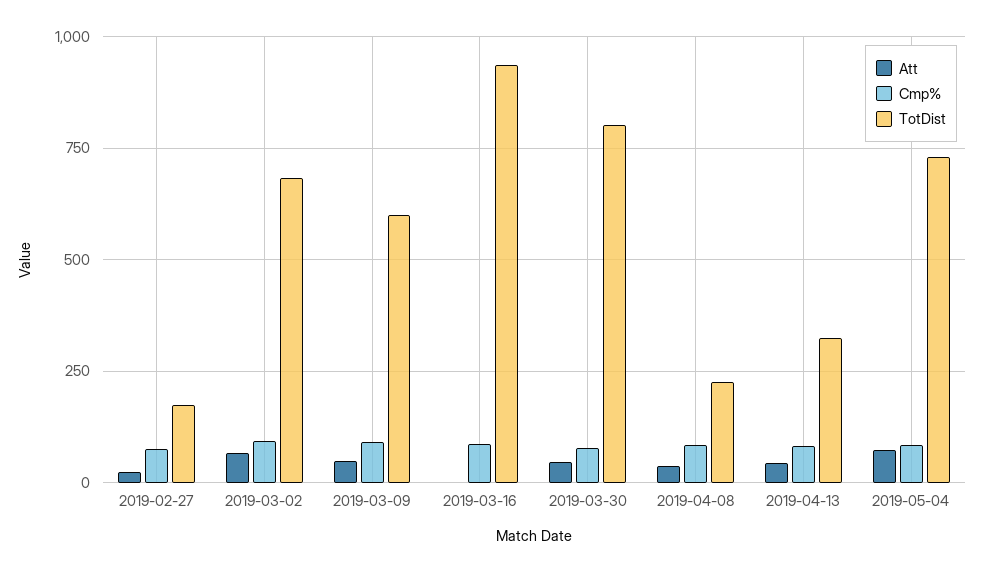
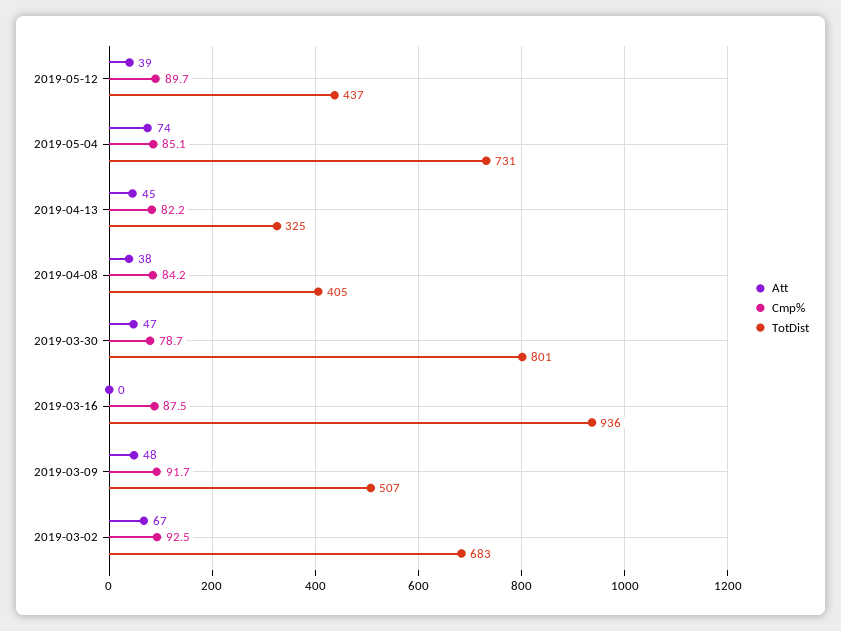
Att, 2019-02-27: 25 -> none
Cmp%, 2019-02-27: 75 -> none
TotDist, 2019-02-27: 175 -> none
TotDist, 2019-03-09: 600 -> 507
TotDist, 2019-04-08: 225 -> 405
Att, 2019-05-12: none -> 39
Cmp%, 2019-05-12: none -> 89.7
TotDist, 2019-05-12: none -> 437

